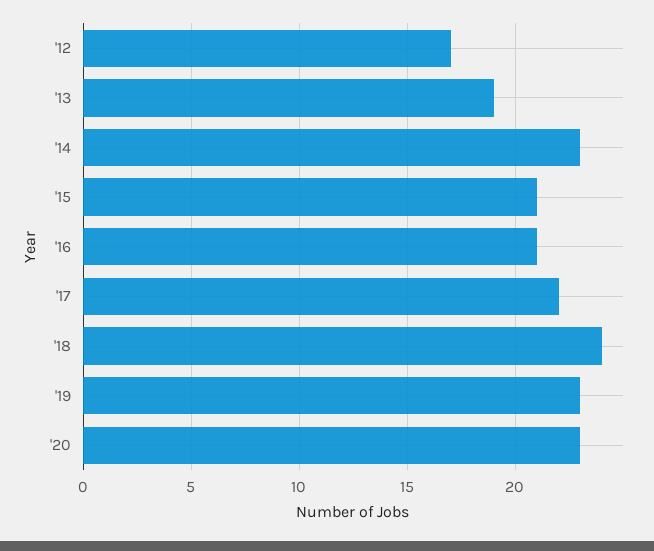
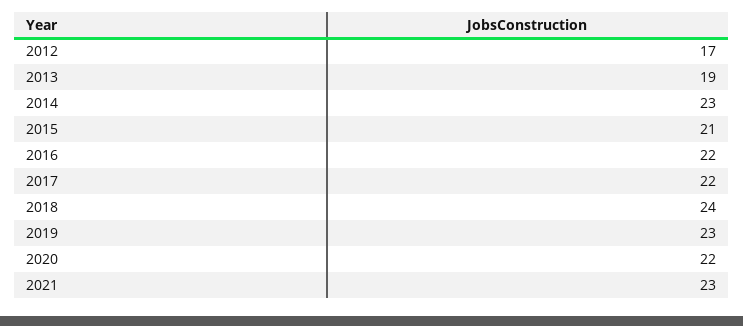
'16: 21 -> 22
'20: 23 -> 22
2021: none -> 23

